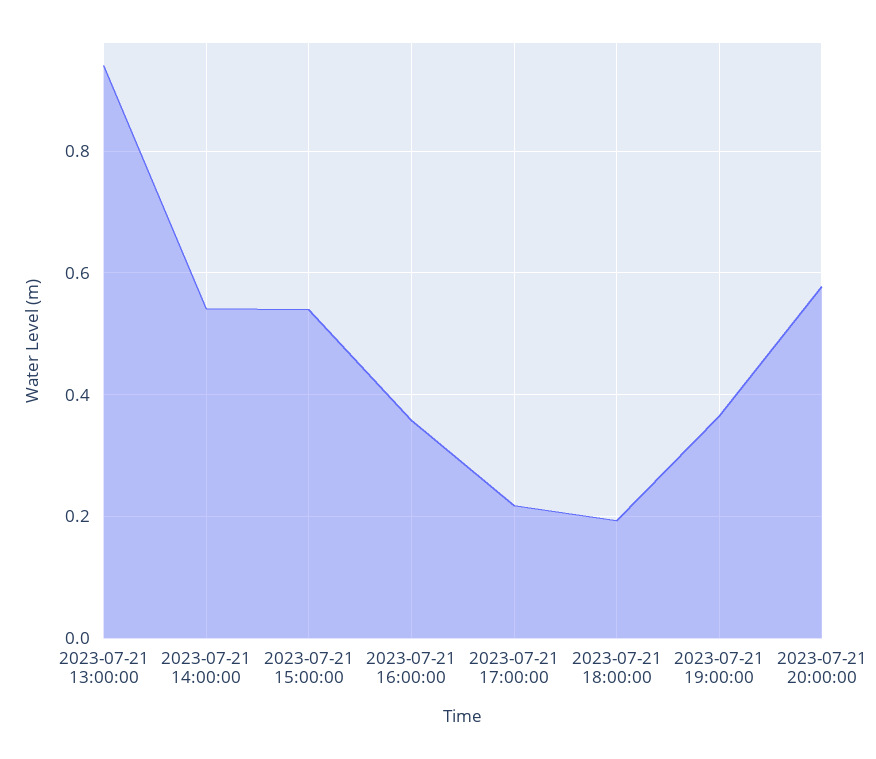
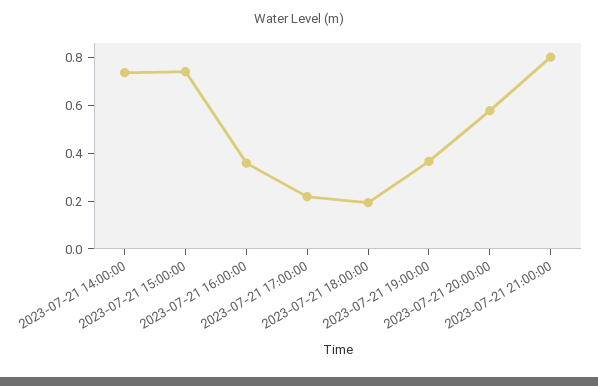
2023-07-21 13:00:00: 0.94 -> none
2023-07-21 14:00:00: 0.54 -> 0.75
2023-07-21 15:00:00: 0.54 -> 0.75
2023-07-21 21:00:00: none -> 0.8

